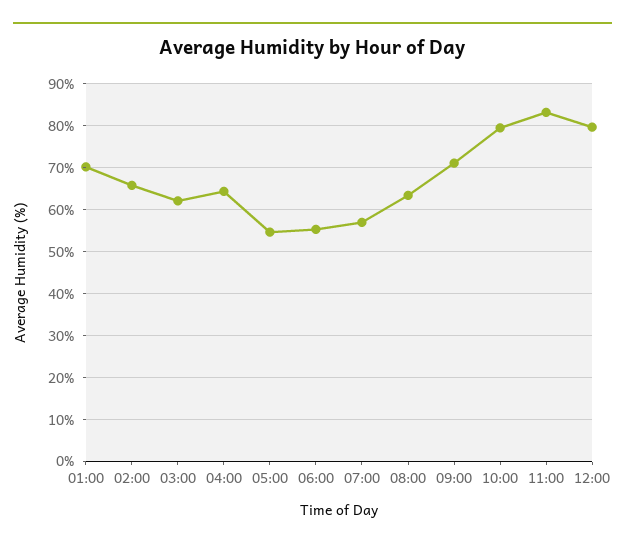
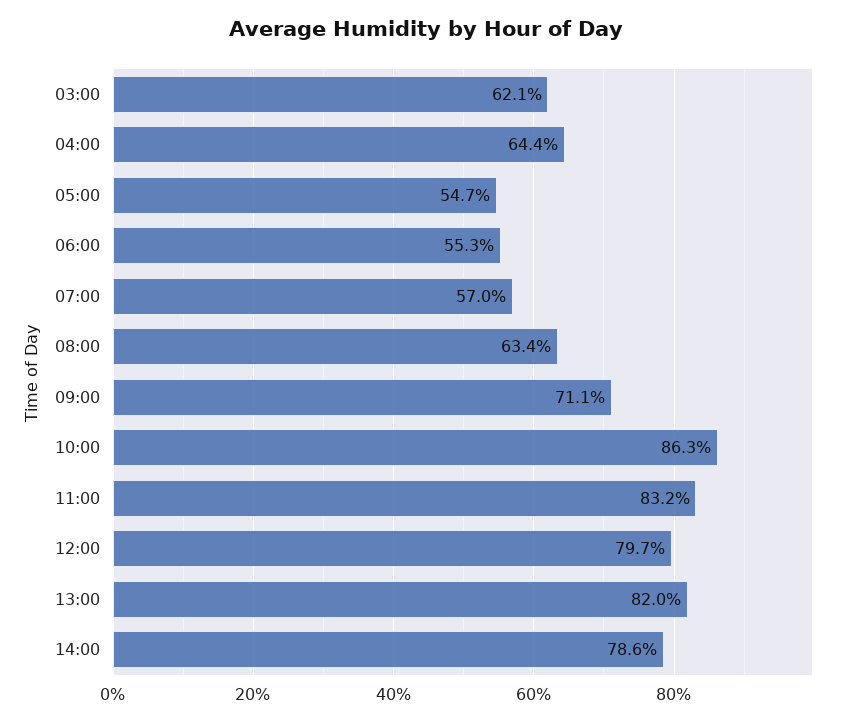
01:00: 70 -> none
02:00: 66 -> none
10:00: 80 -> 86.3
13:00: none -> 82
14:00: none -> 78.6

